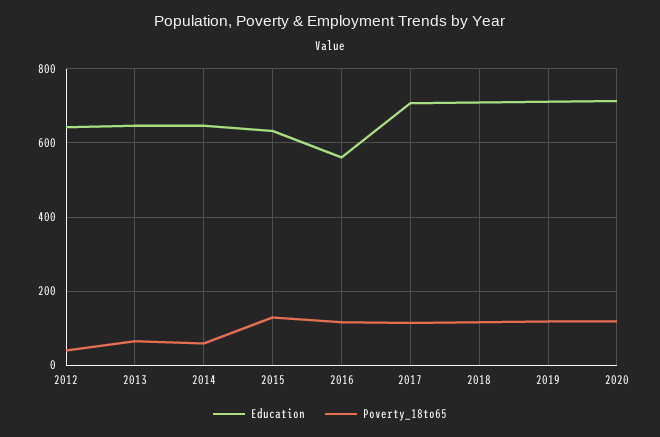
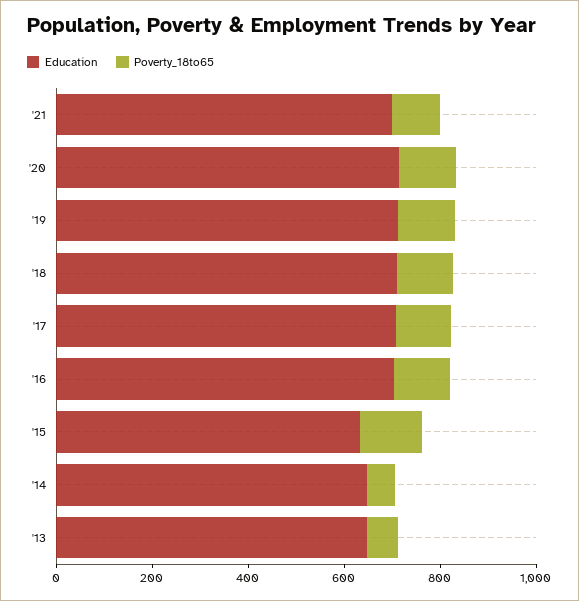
Education, 2012: 640 -> none
Poverty_18to65, 2012: 40 -> none
Education, 2016: 560 -> 700
Education, '21: none -> 700
Poverty_18to65, '21: none -> 100

